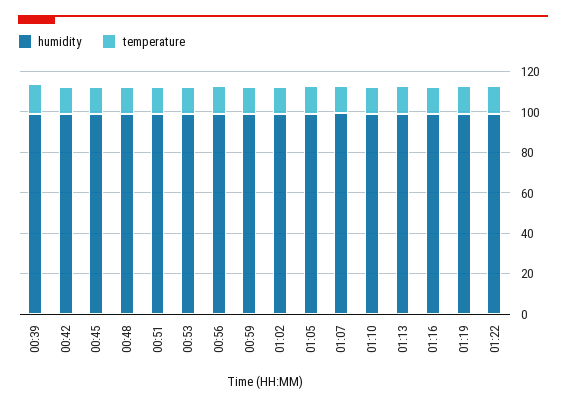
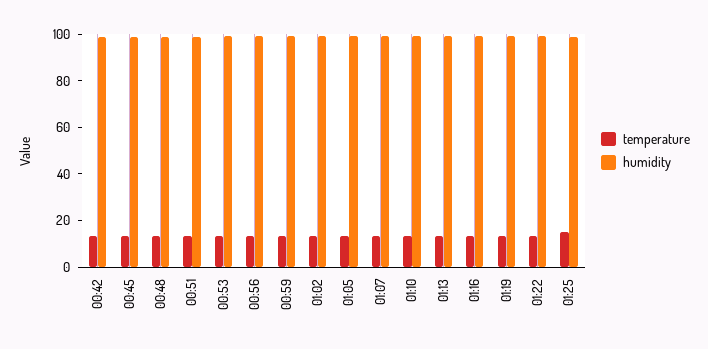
humidity, 00:39: 100 -> none
temperature, 00:39: 15 -> none
temperature, 01:25: none -> 15
humidity, 01:25: none -> 100

